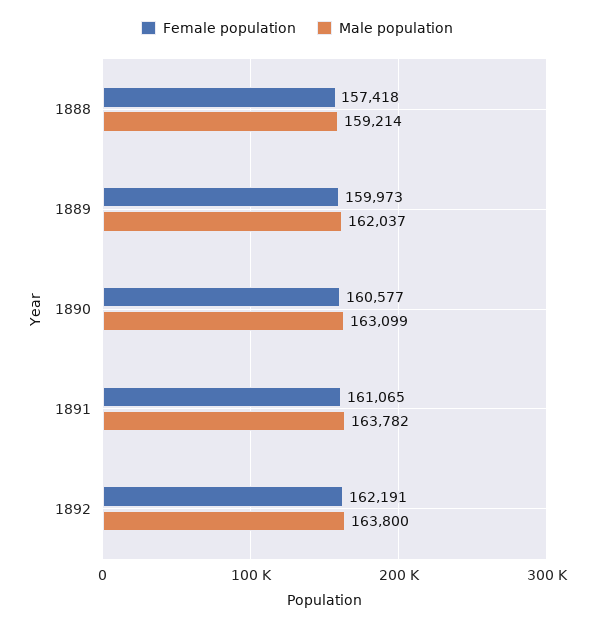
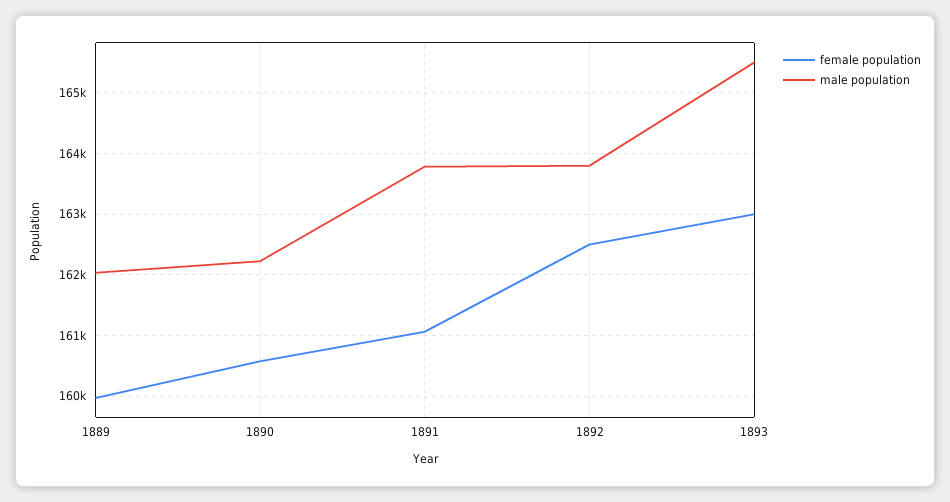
Female population, 1888: 157418 -> none
Male population, 1888: 159214 -> none
Male population, 1890: 163099 -> 162200
Female population, 1892: 162191 -> 162500
Female population, 1893: none -> 163000
Male population, 1893: none -> 165500

